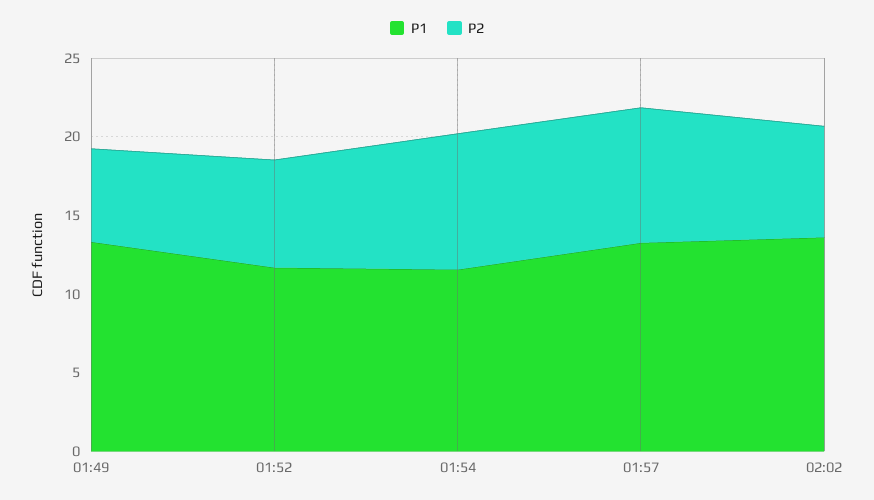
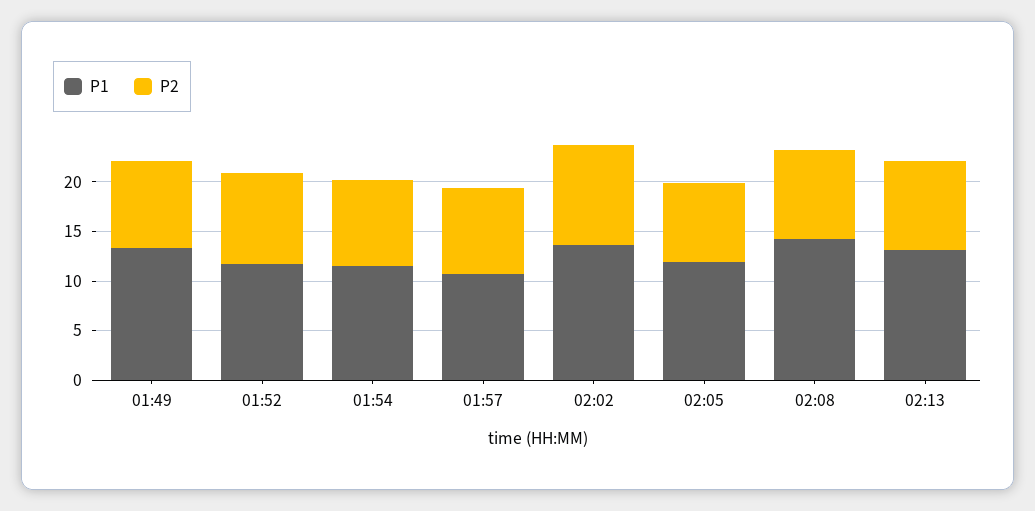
P2, 01:49: 6 -> 9
P2, 01:52: 7 -> 9
P1, 01:57: 13 -> 11
P2, 02:02: 7 -> 10
P1, 02:05: none -> 12
P2, 02:05: none -> 8
P1, 02:08: none -> 14
P2, 02:08: none -> 9
P1, 02:13: none -> 13
P2, 02:13: none -> 9

